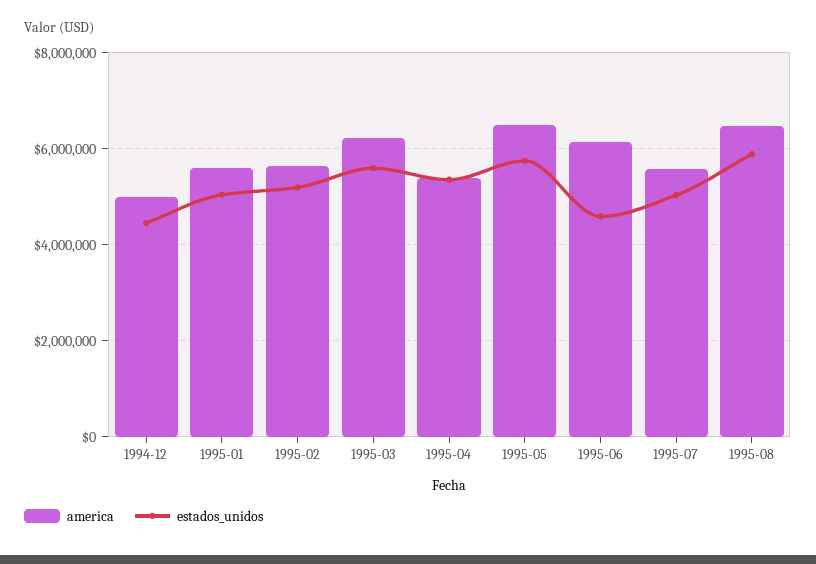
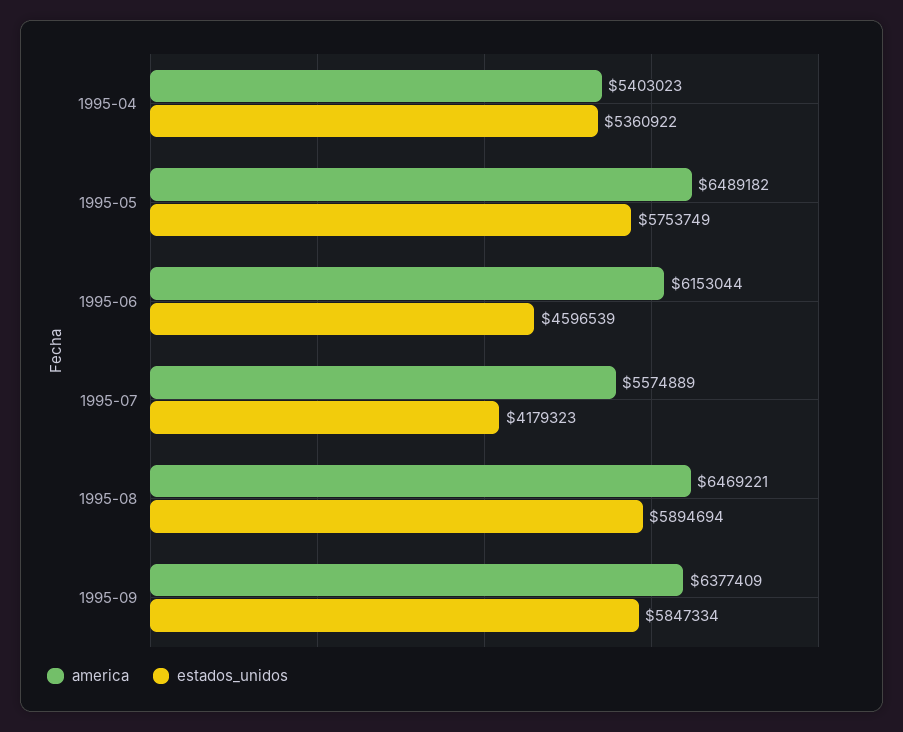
america, 1994-12: 5000000 -> none
estados_unidos, 1994-12: 4400000 -> none
america, 1995-01: 5600000 -> none
estados_unidos, 1995-01: 5000000 -> none
america, 1995-02: 5600000 -> none
estados_unidos, 1995-02: 5200000 -> none
america, 1995-03: 6200000 -> none
estados_unidos, 1995-03: 5600000 -> none
estados_unidos, 1995-07: 5000000 -> 4179323
america, 1995-09: none -> 6377409
estados_unidos, 1995-09: none -> 5847334

